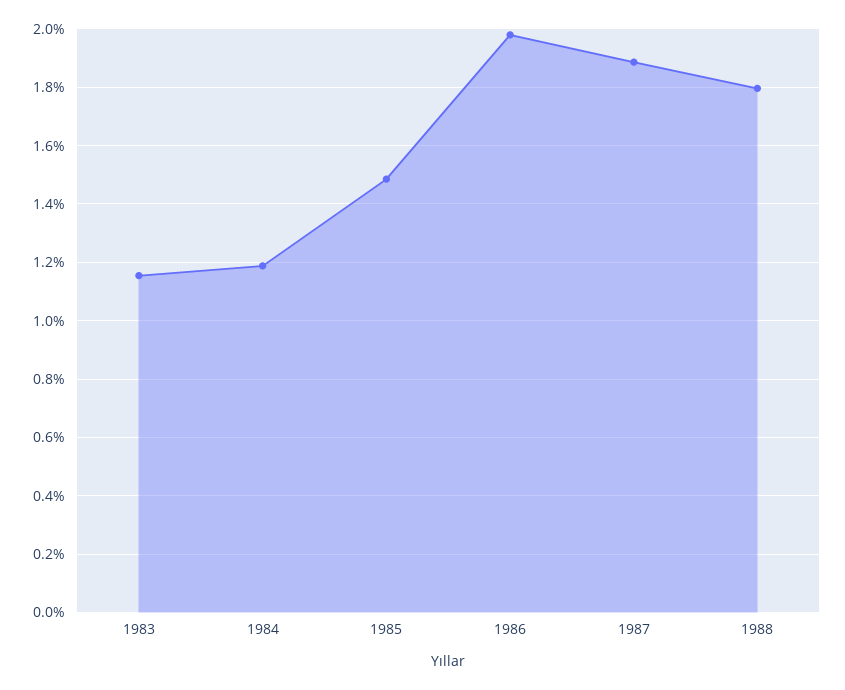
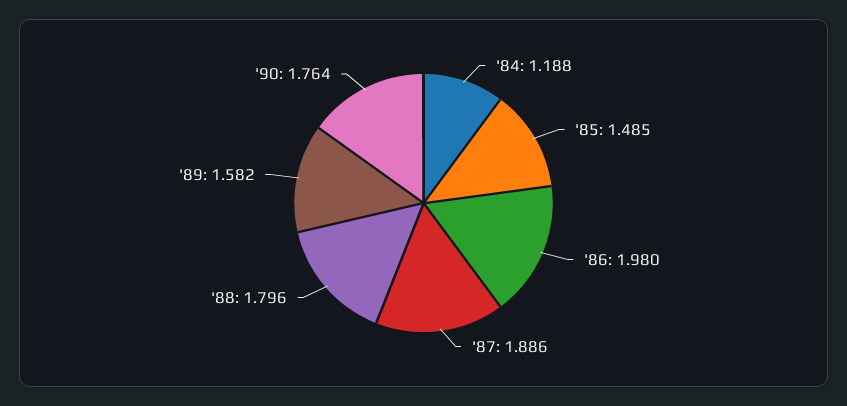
1983: 1.15 -> none
'89: none -> 1.582
'90: none -> 1.764

